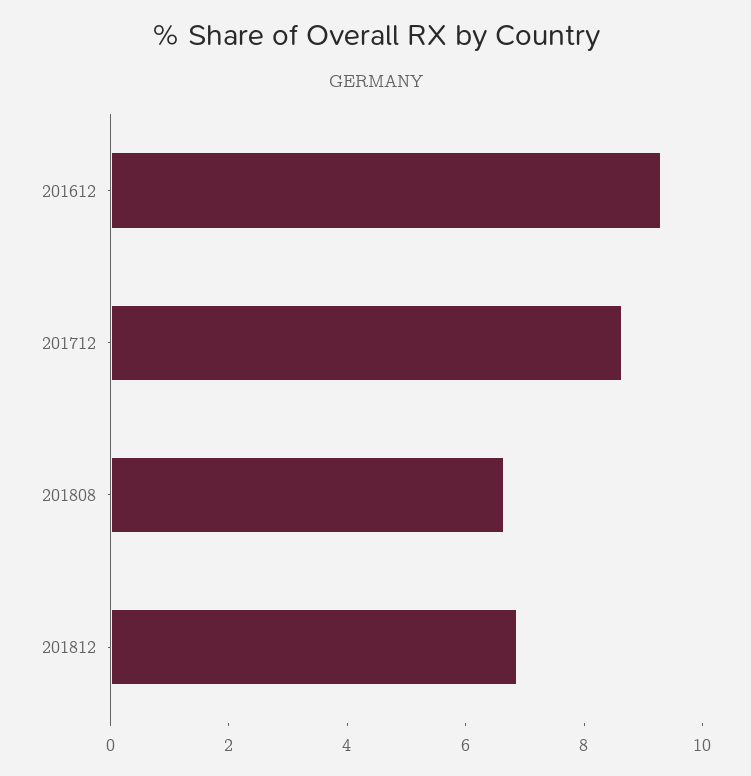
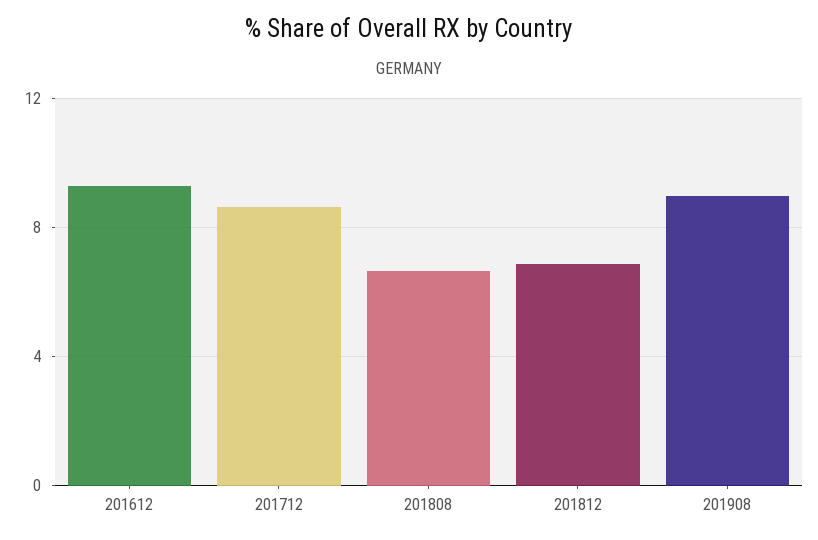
201908: none -> 9

